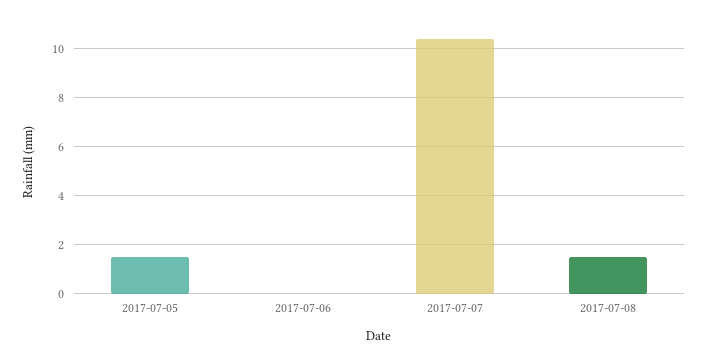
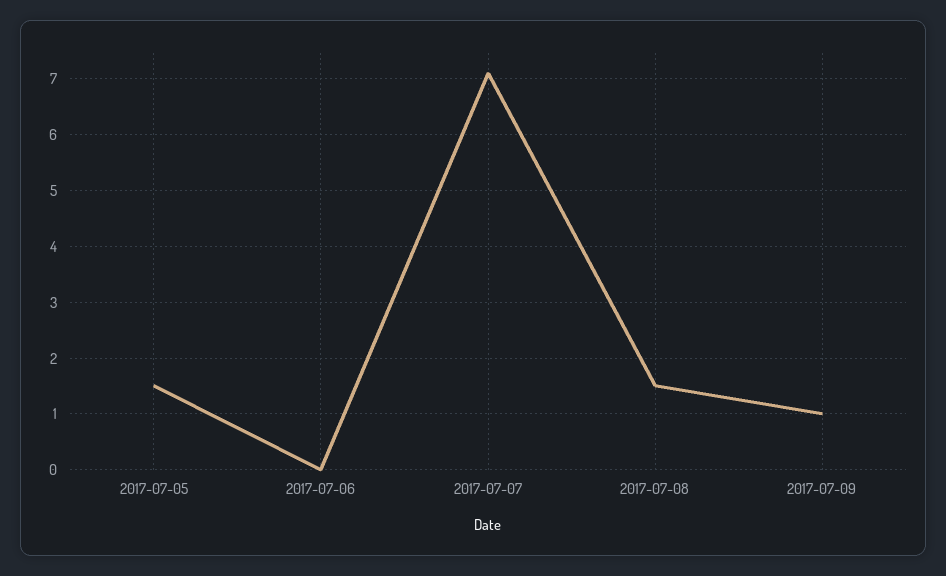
2017-07-07: 10.5 -> 7
2017-07-09: none -> 1

